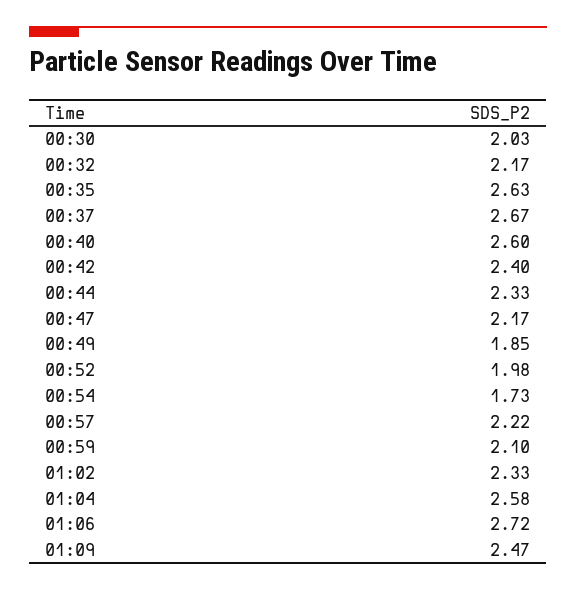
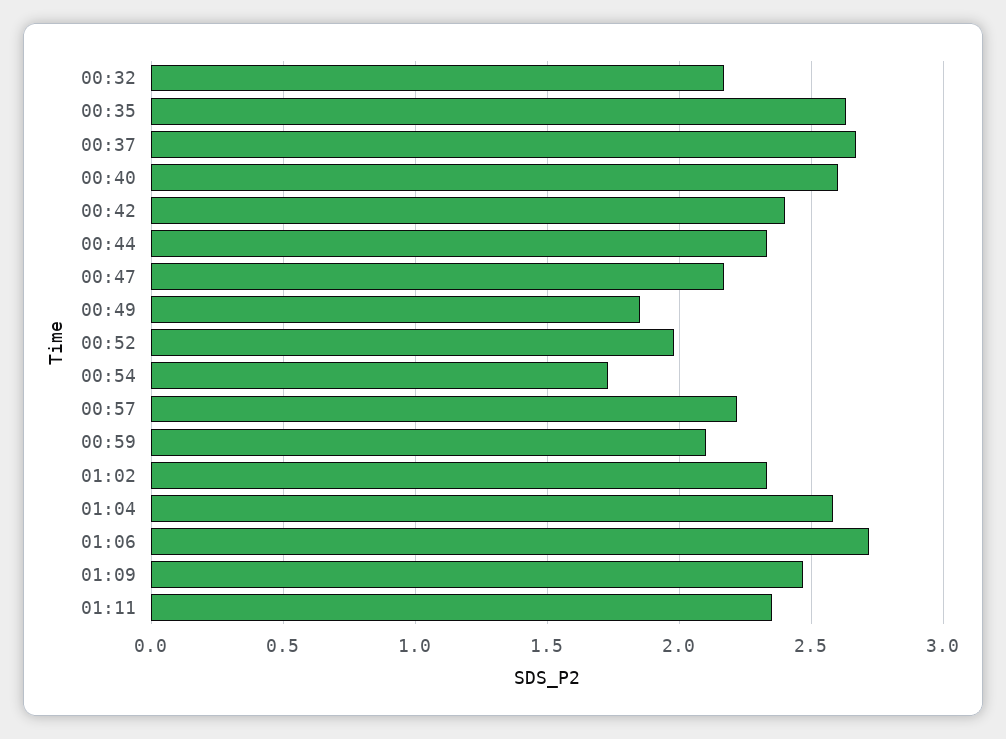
00:30: 2.03 -> none
01:11: none -> 2.35

